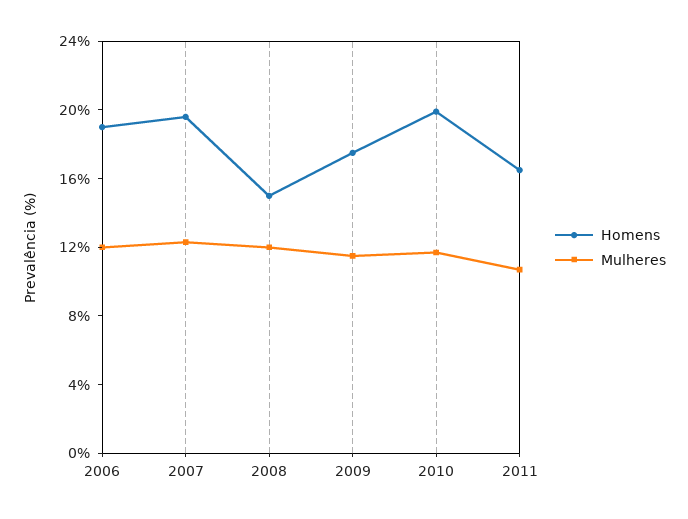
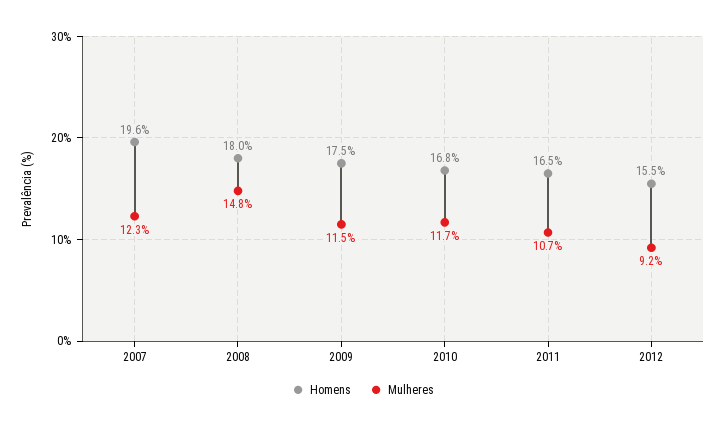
Homens, 2006: 19 -> none
Mulheres, 2006: 12 -> none
Homens, 2008: 15 -> 18
Mulheres, 2008: 12 -> 14.8
Homens, 2010: 20 -> 16.8
Homens, 2012: none -> 15.5
Mulheres, 2012: none -> 9.2

